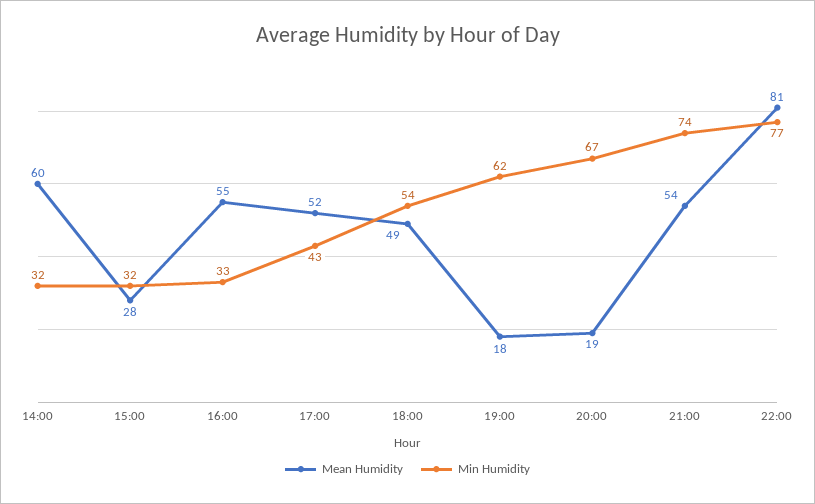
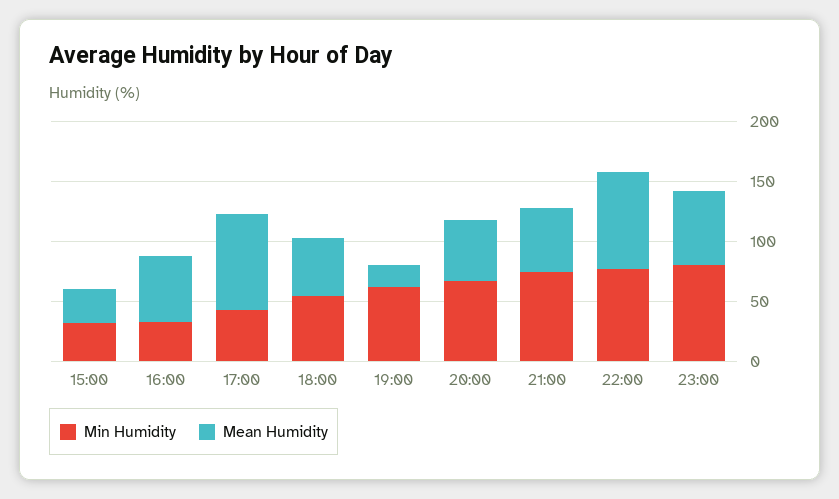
Mean Humidity, 14:00: 60 -> none
Min Humidity, 14:00: 32 -> none
Mean Humidity, 17:00: 52 -> 80
Mean Humidity, 20:00: 19 -> 50
Min Humidity, 23:00: none -> 80
Mean Humidity, 23:00: none -> 60

